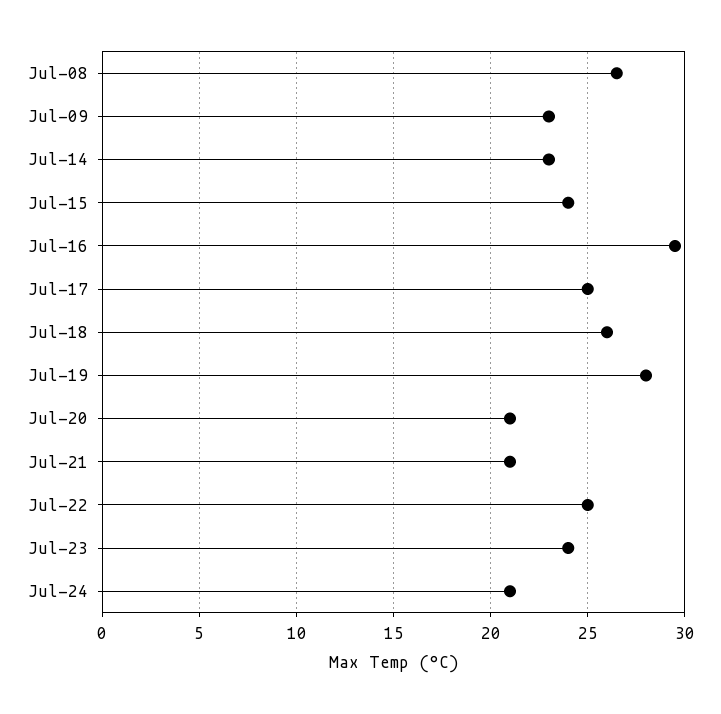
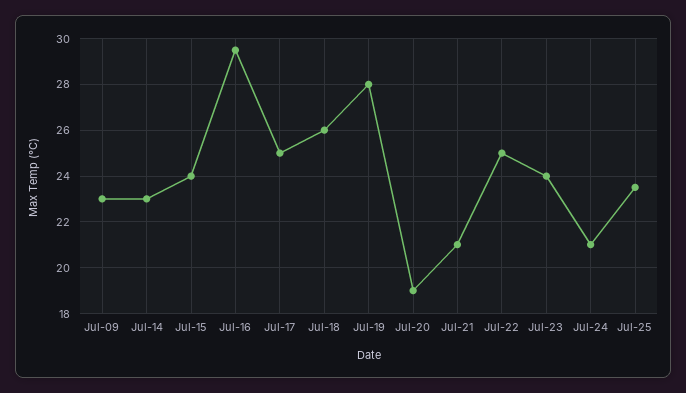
Jul-08: 26.5 -> none
Jul-20: 21 -> 19
Jul-25: none -> 23.5

